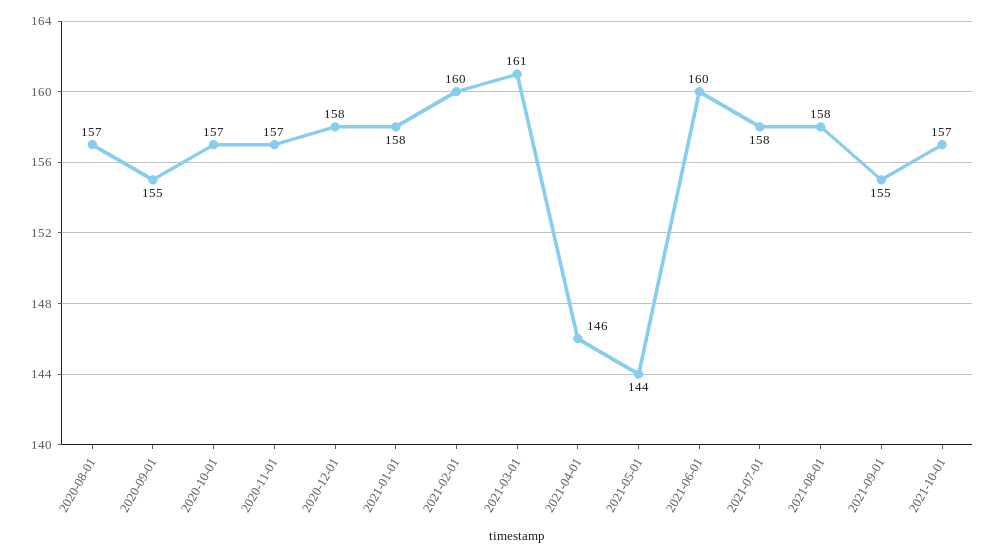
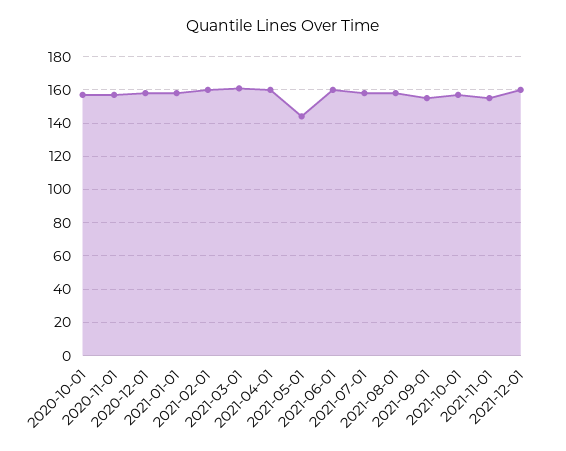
2020-08-01: 157 -> none
2020-09-01: 155 -> none
2021-04-01: 146 -> 160
2021-11-01: none -> 155
2021-12-01: none -> 160

